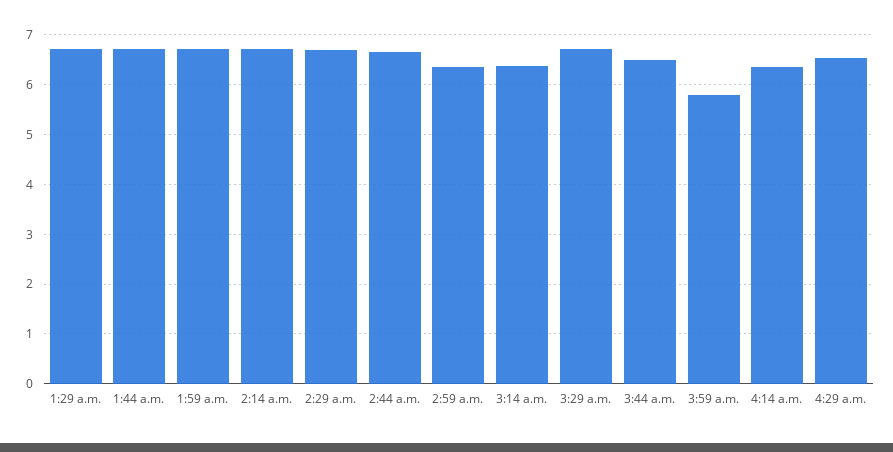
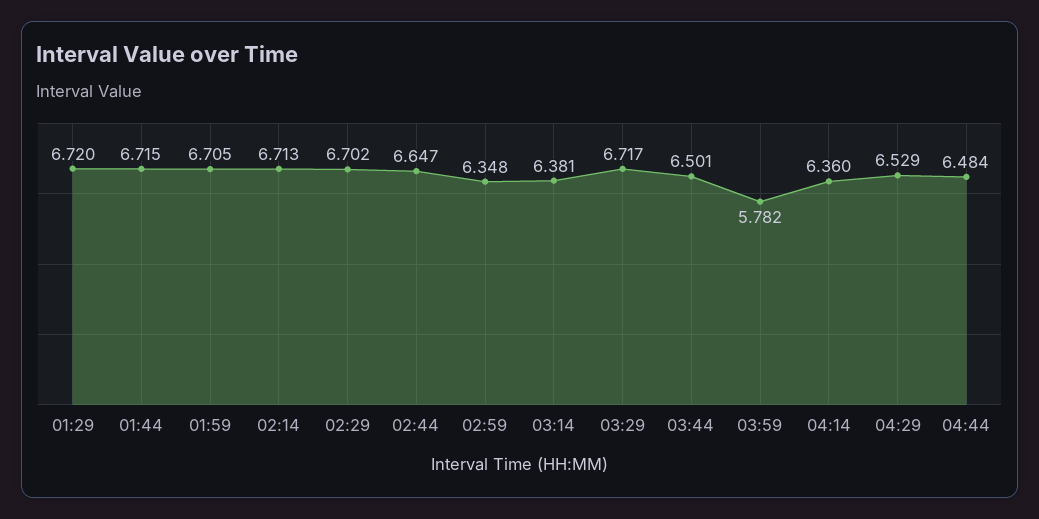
04:44: none -> 6.484

